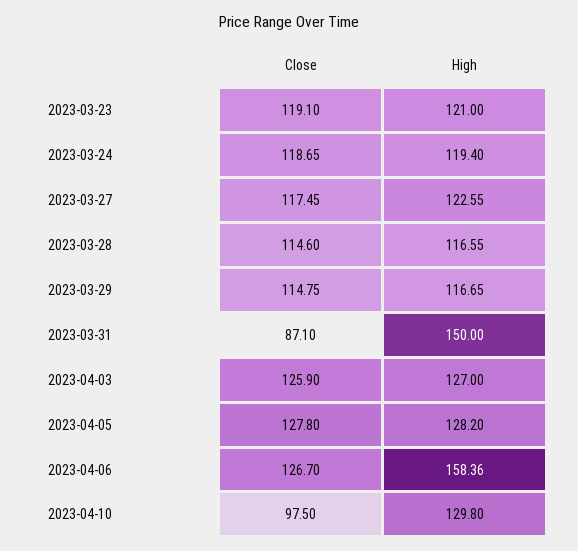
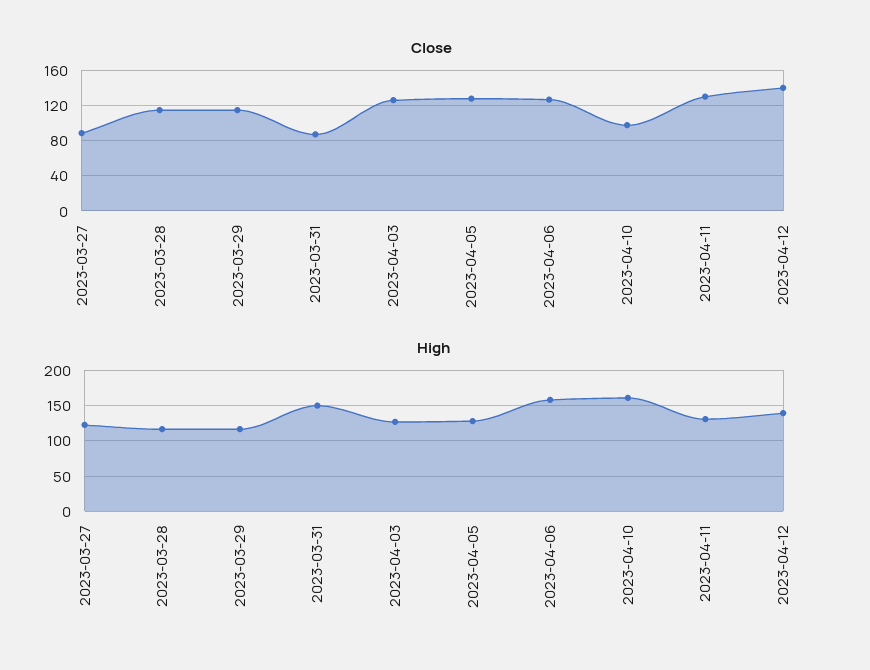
Close, 2023-03-23: 119.1 -> none
High, 2023-03-23: 121 -> none
Close, 2023-03-24: 118.65 -> none
High, 2023-03-24: 119.4 -> none
Close, 2023-03-27: 117.45 -> 90
High, 2023-04-10: 129.8 -> 160
Close, 2023-04-11: none -> 130
Close, 2023-04-12: none -> 140
High, 2023-04-11: none -> 130
High, 2023-04-12: none -> 140

